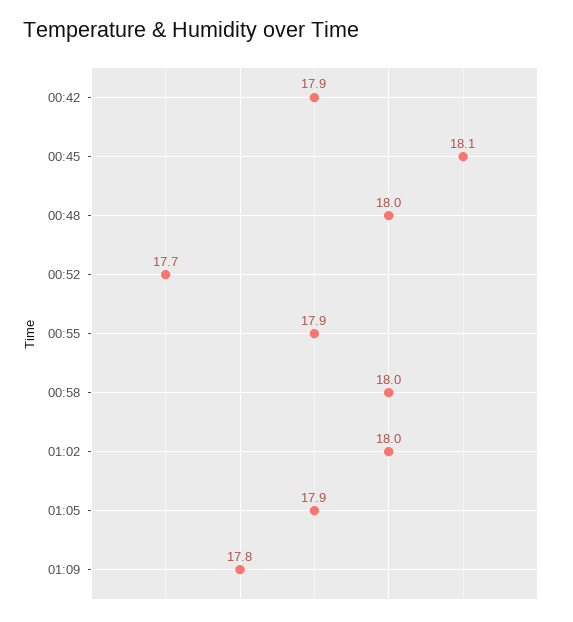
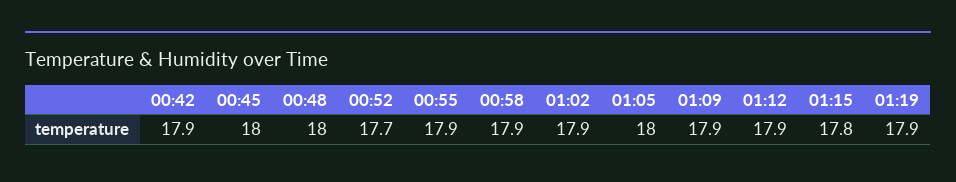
00:45: 18.1 -> 18
00:58: 18 -> 17.9
01:02: 18 -> 17.9
01:05: 17.9 -> 18
01:09: 17.8 -> 17.9
01:12: none -> 17.9
01:15: none -> 17.8
01:19: none -> 17.9

